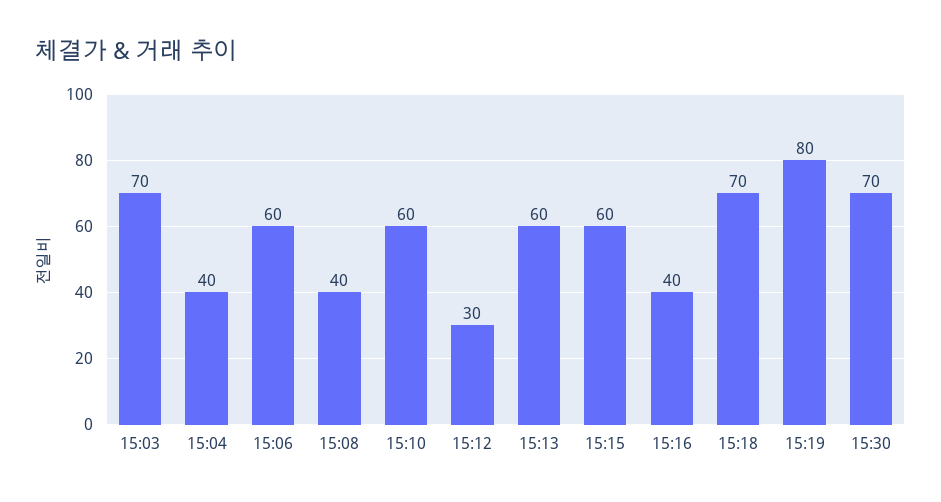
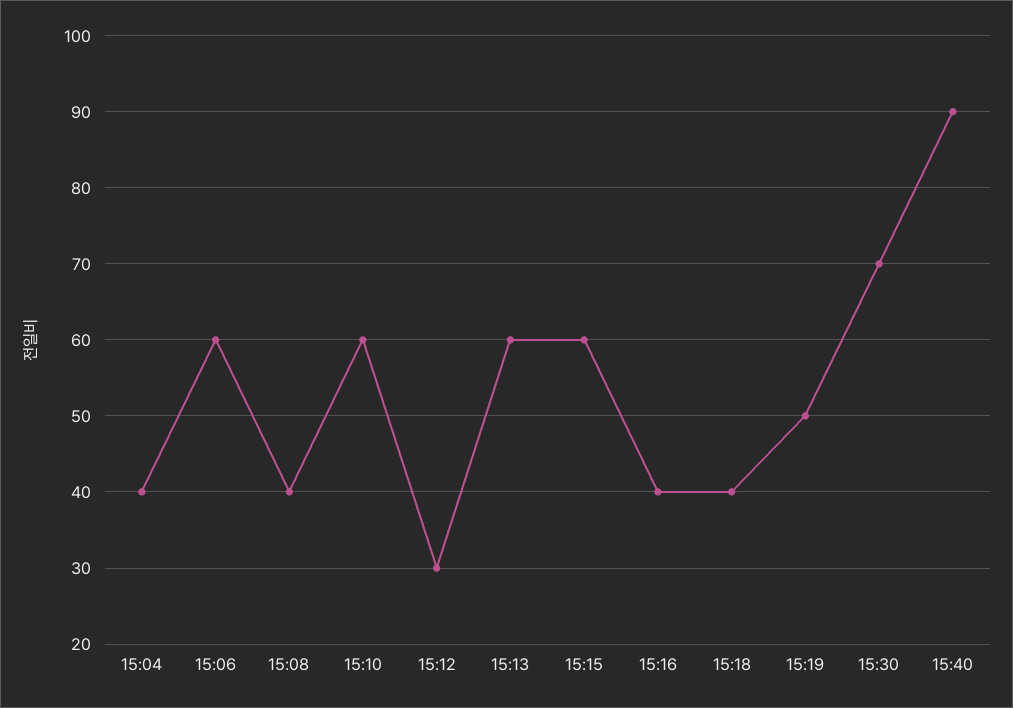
15:03: 70 -> none
15:18: 70 -> 40
15:19: 80 -> 50
15:40: none -> 90

